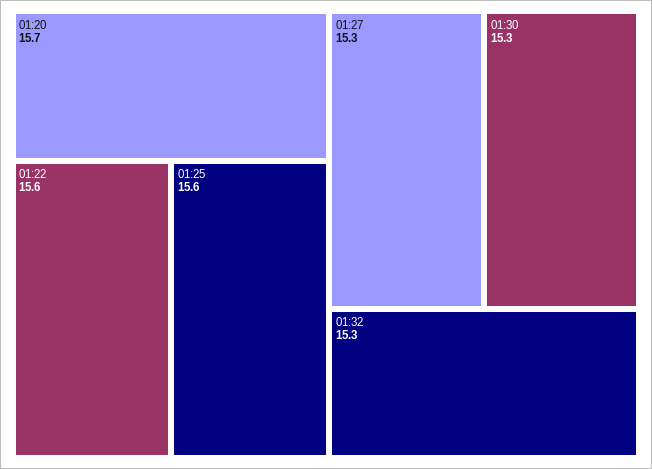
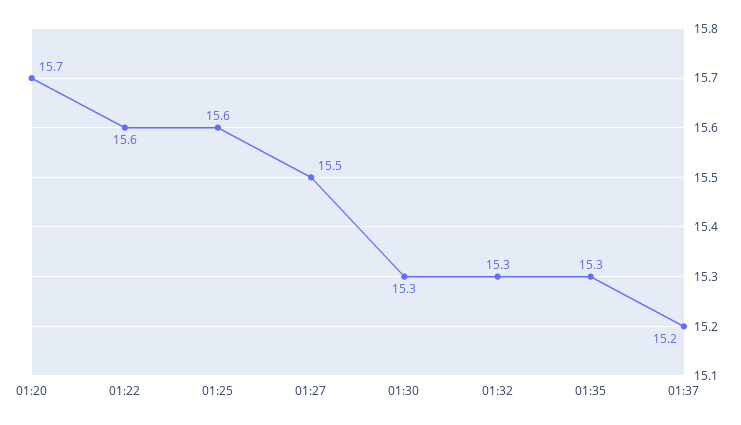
01:27: 15.3 -> 15.5
01:35: none -> 15.3
01:37: none -> 15.2

